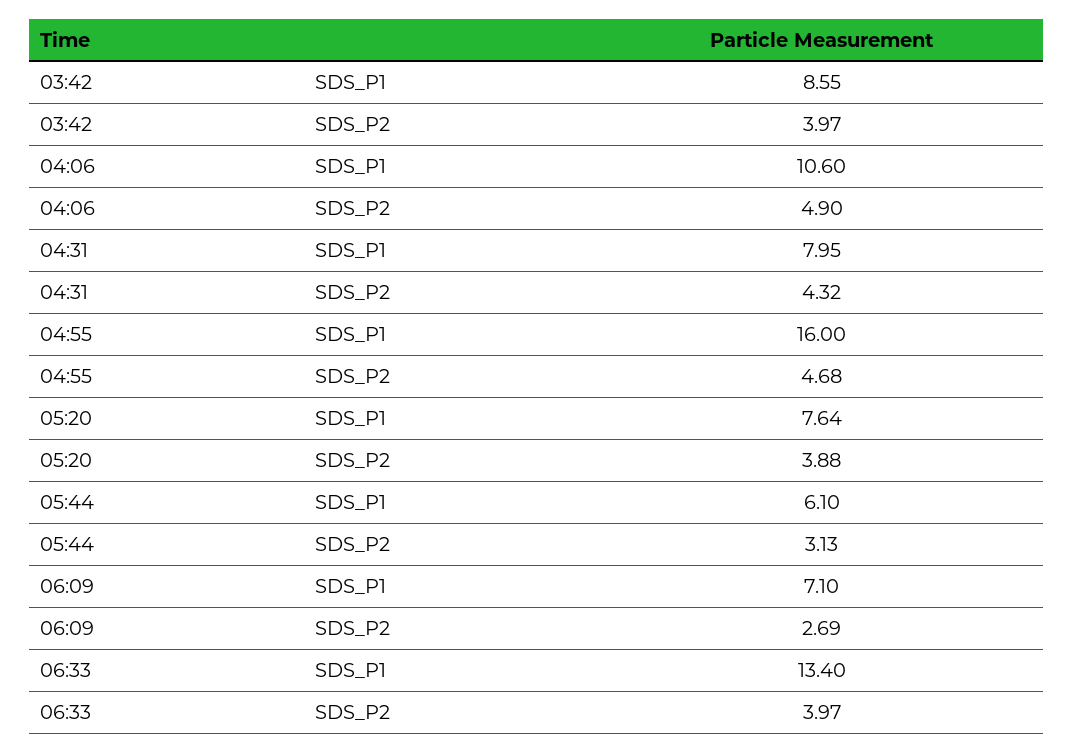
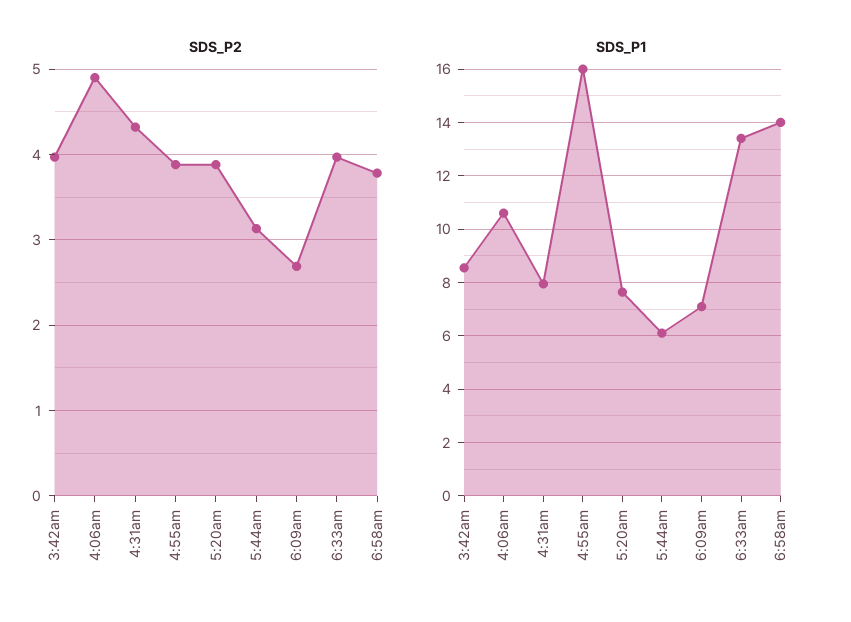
SDS_P2, 04:55: 4.68 -> 3.9
SDS_P2, 6:58am: none -> 3.8
SDS_P1, 6:58am: none -> 14

